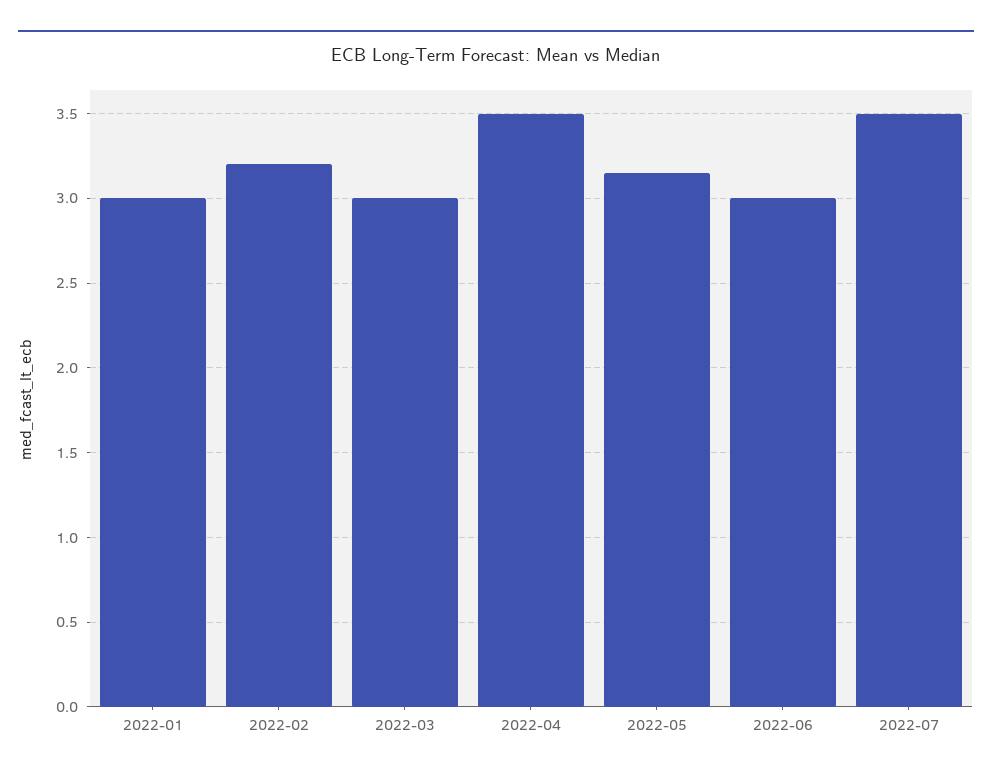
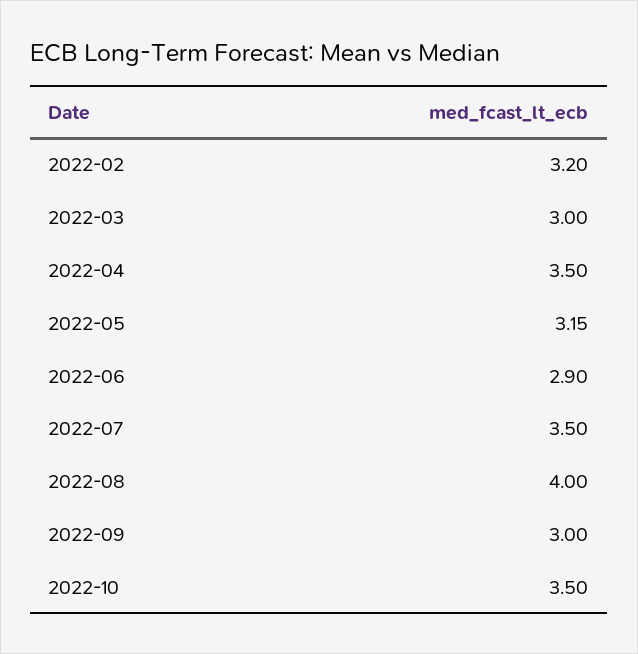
2022-01: 3 -> none
2022-06: 3 -> 2.9
2022-08: none -> 4
2022-09: none -> 3
2022-10: none -> 3.5

